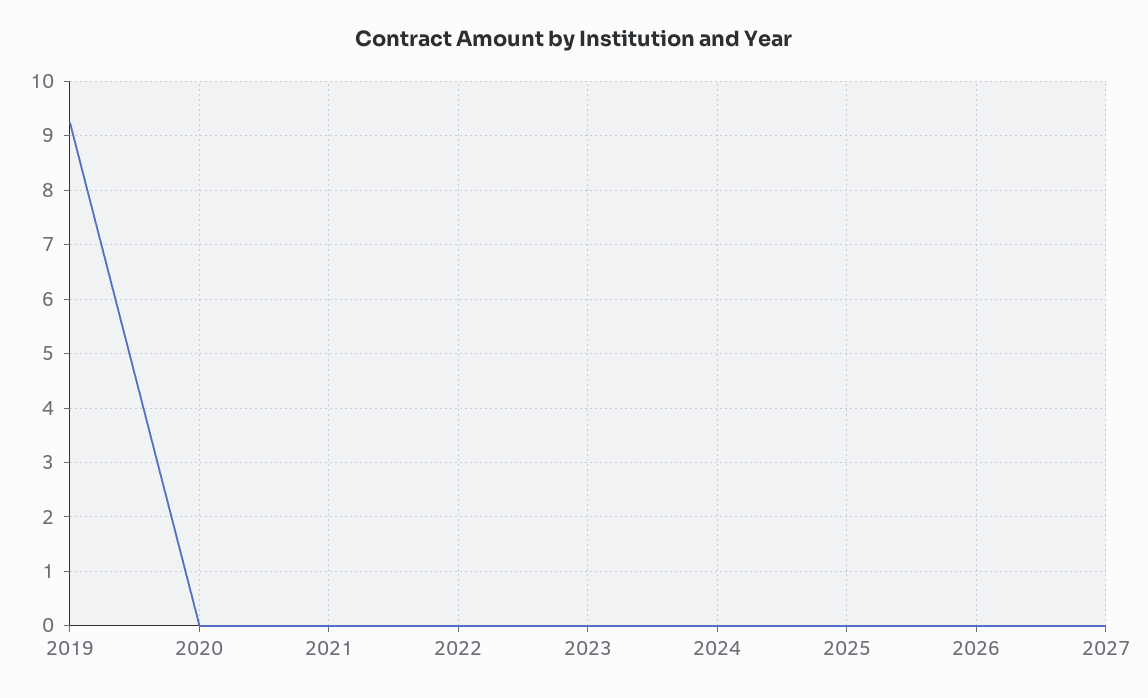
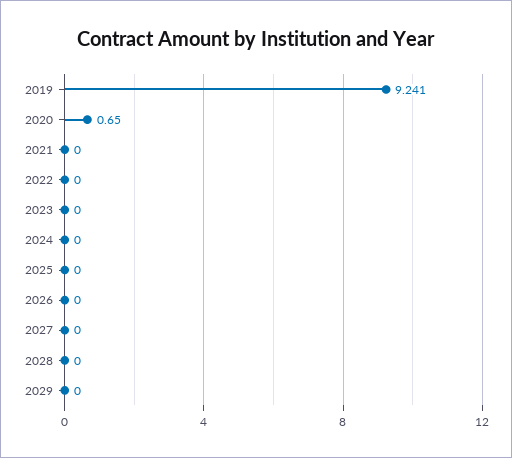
2020: 0 -> 0.65
2028: none -> 0
2029: none -> 0

